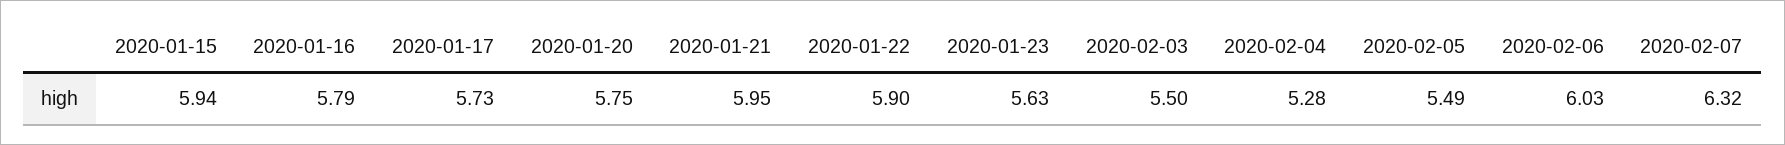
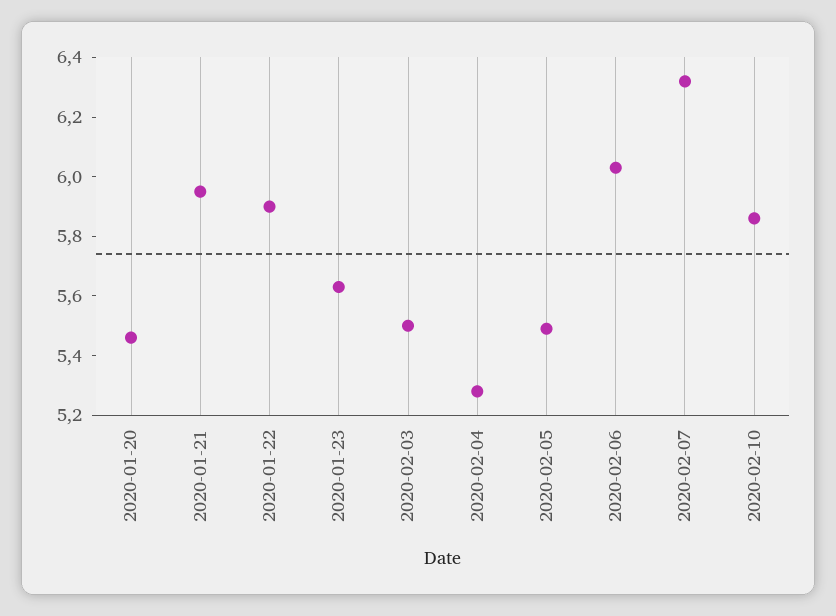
2020-01-15: 5.94 -> none
2020-01-16: 5.79 -> none
2020-01-17: 5.73 -> none
2020-01-20: 5.75 -> 5.45
2020-02-10: none -> 5.85

